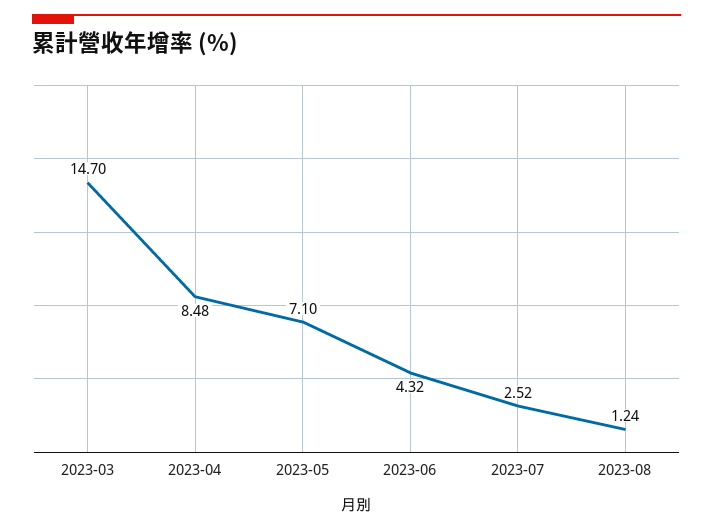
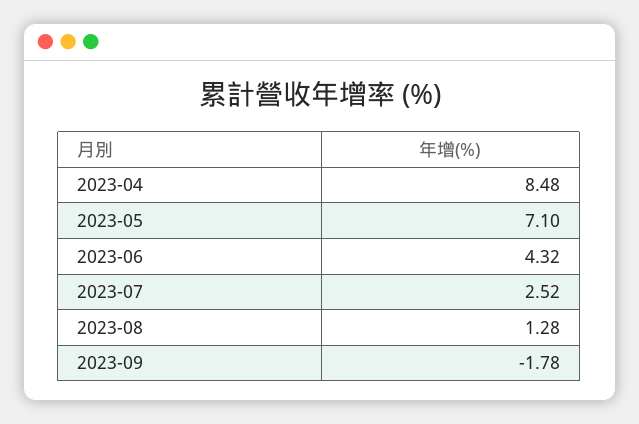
2023-03: 14.7 -> none
2023-08: 1.24 -> 1.28
2023-09: none -> -1.78

